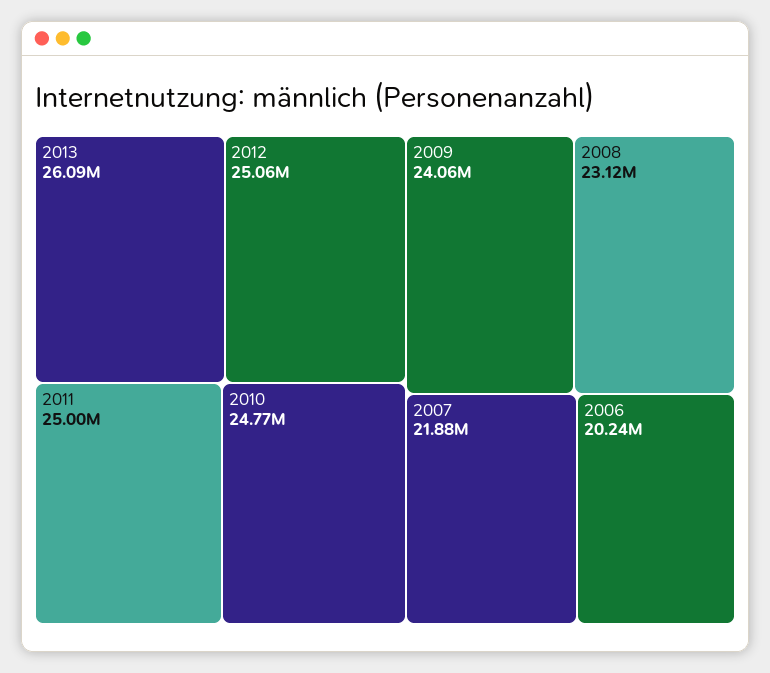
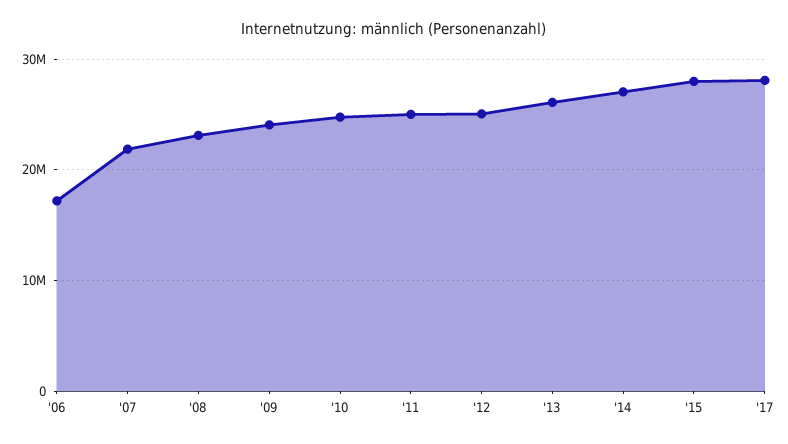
2006: 20240000 -> 17000000
'14: none -> 27000000
'15: none -> 28000000
'17: none -> 28000000

